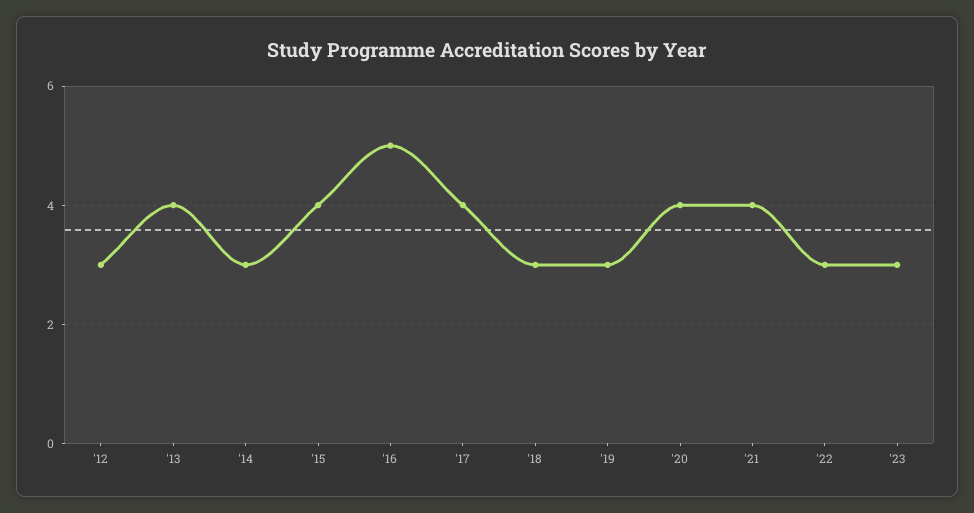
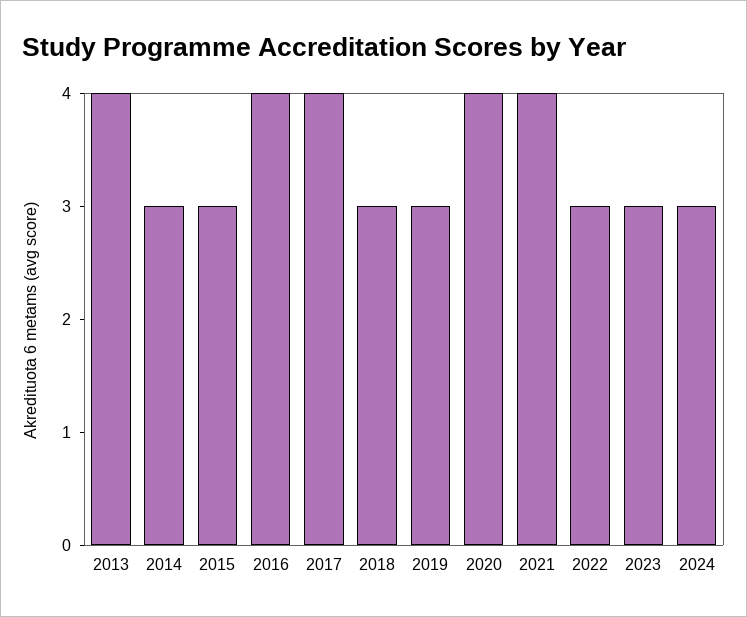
'12: 3 -> none
'15: 4 -> 3
'16: 5 -> 4
2024: none -> 3

